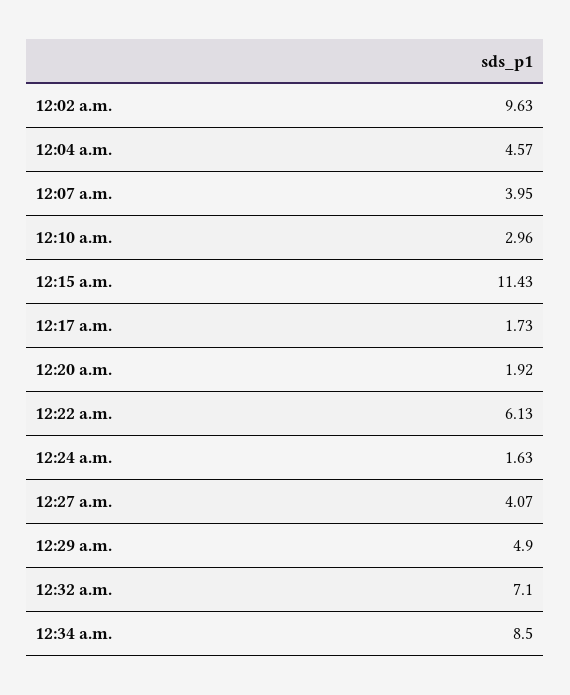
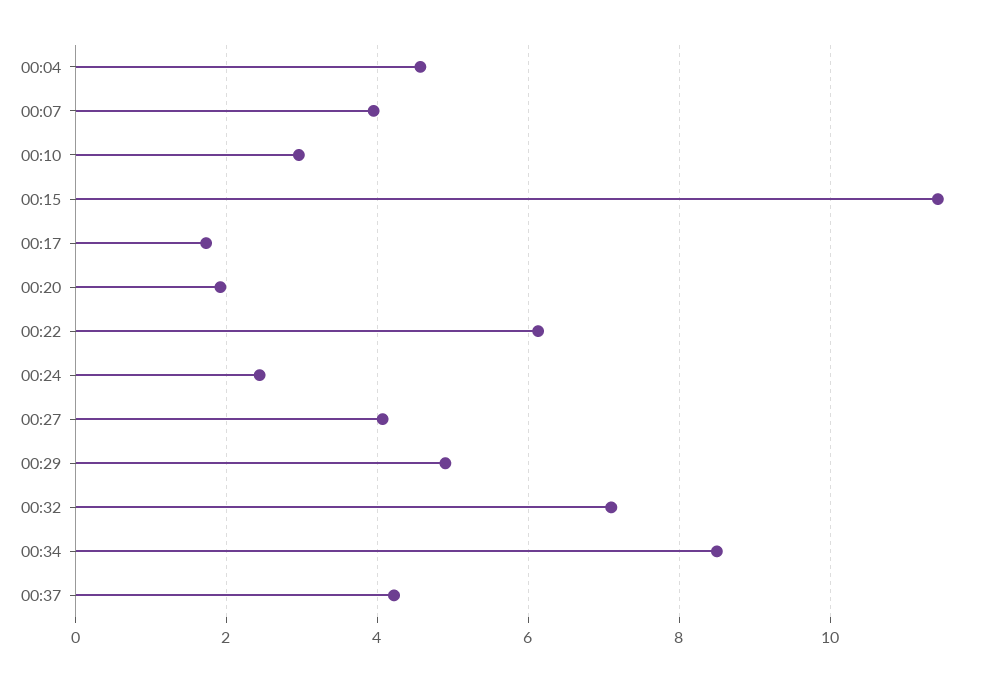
12:02 a.m.: 9.63 -> none
12:24 a.m.: 1.63 -> 2.4
00:37: none -> 4.2

